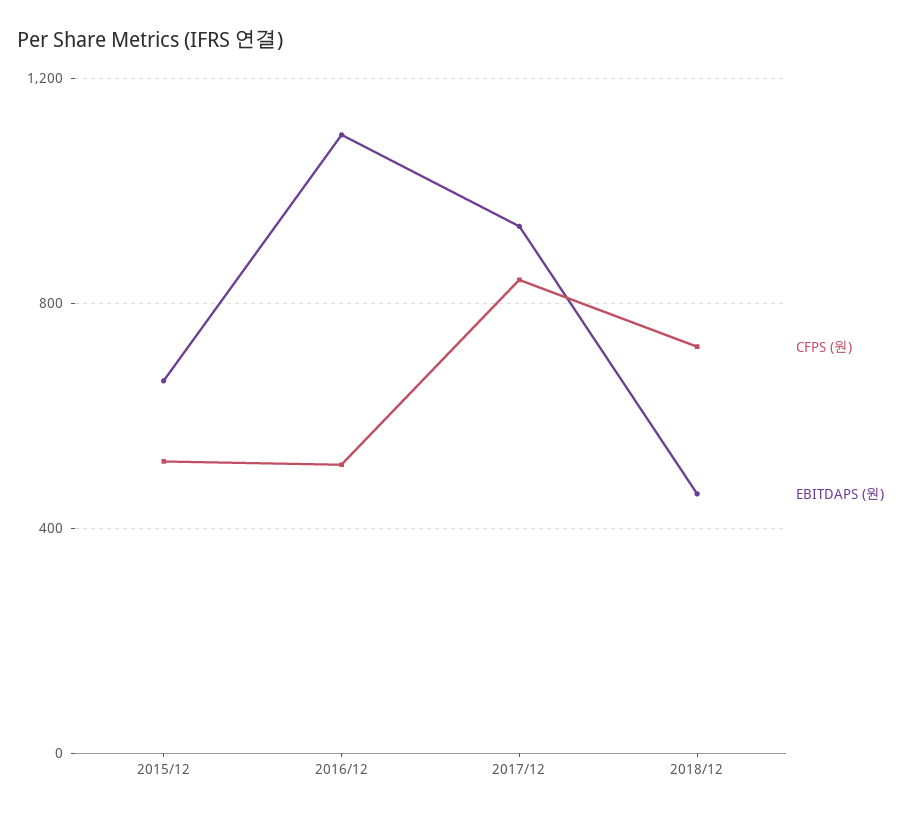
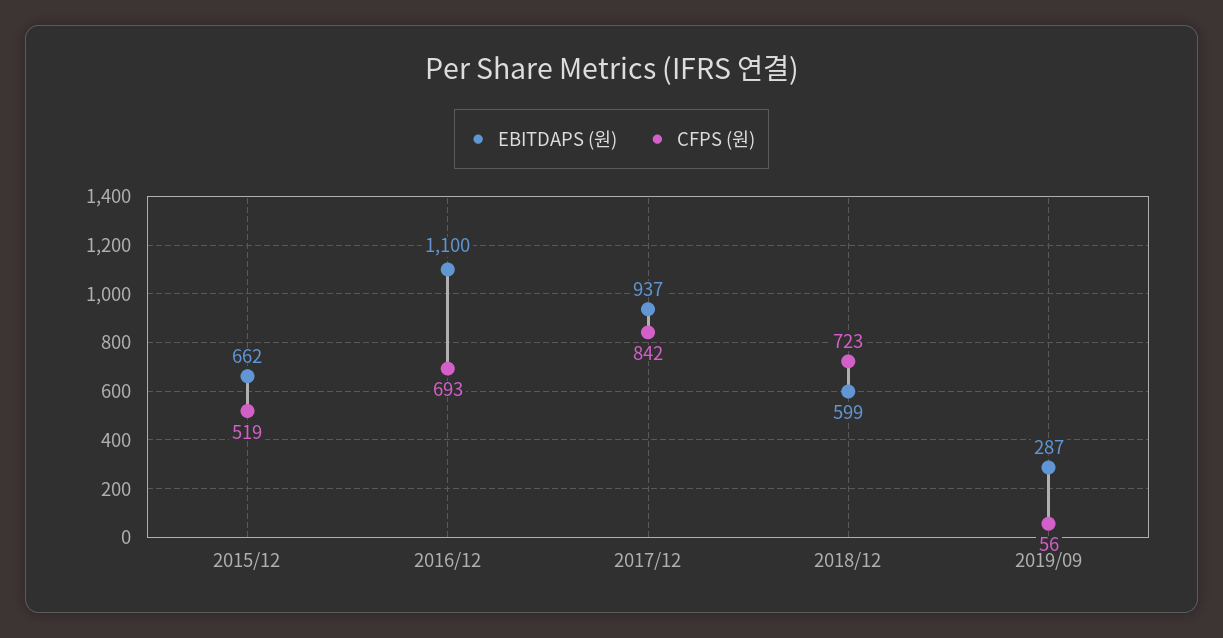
CFPS (원), 2016/12: 500 -> 693
EBITDAPS (원), 2018/12: 450 -> 599
EBITDAPS (원), 2019/09: none -> 287
CFPS (원), 2019/09: none -> 56

